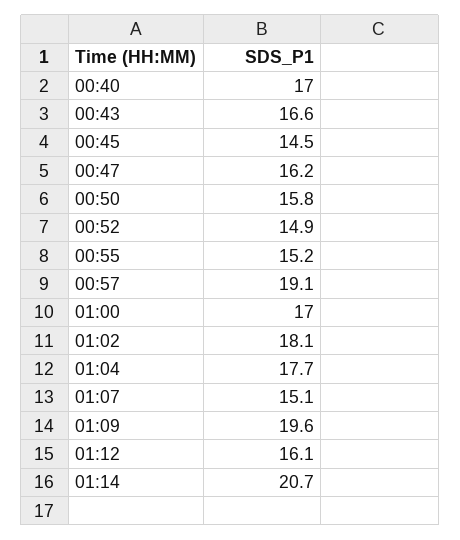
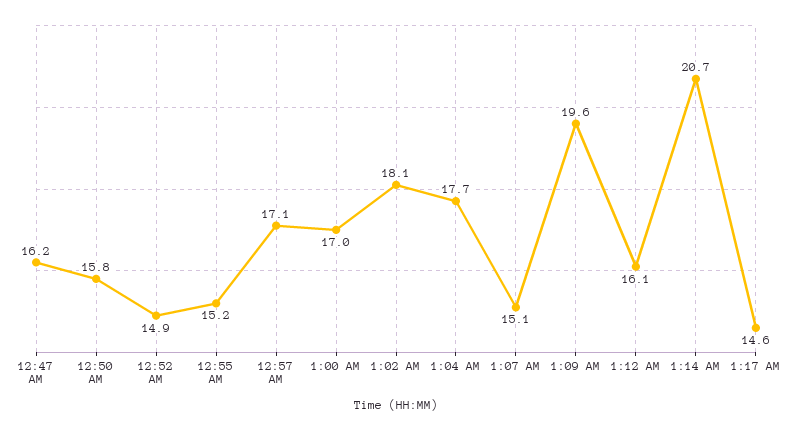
00:40: 17 -> none
00:43: 16.6 -> none
00:45: 14.5 -> none
00:57: 19.1 -> 17.1
1:17 AM: none -> 14.6

